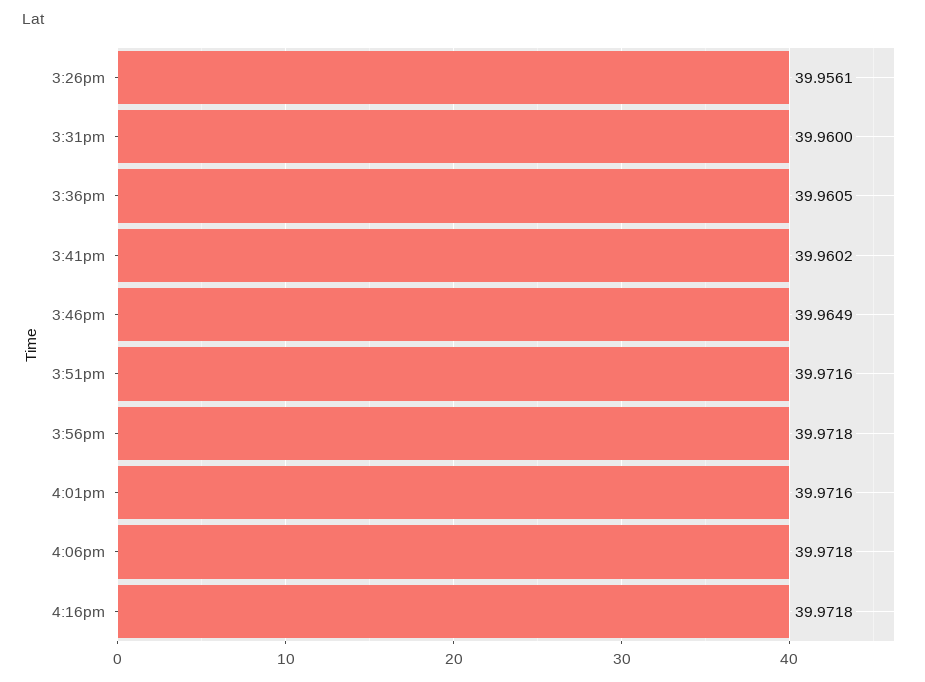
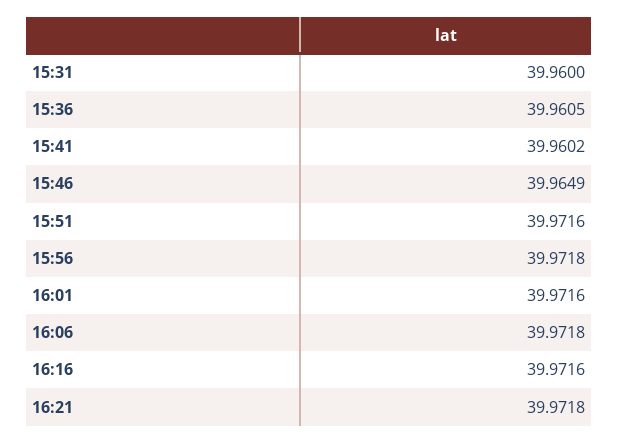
3:26pm: 39.9561 -> none
4:16pm: 39.9718 -> 39.9716
16:21: none -> 39.9718

